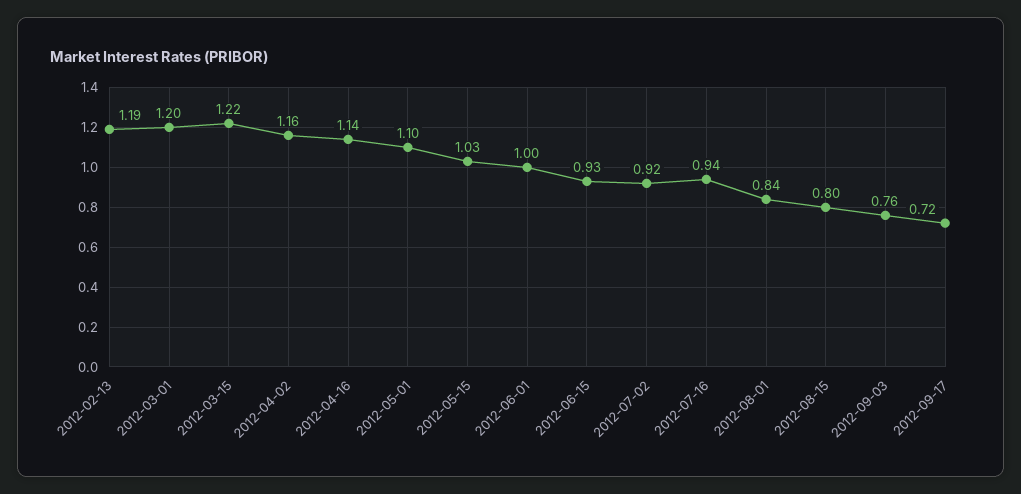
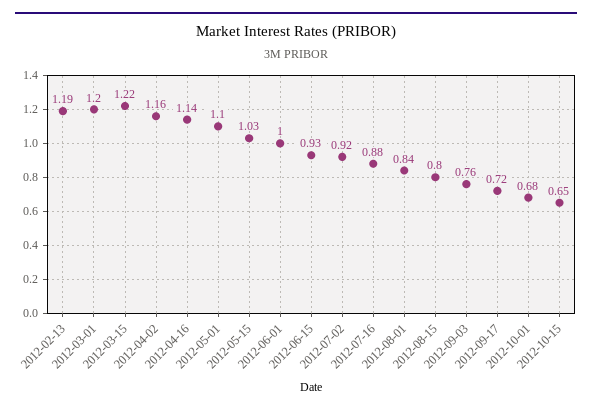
2012-07-16: 0.94 -> 0.88
2012-10-01: none -> 0.68
2012-10-15: none -> 0.65

